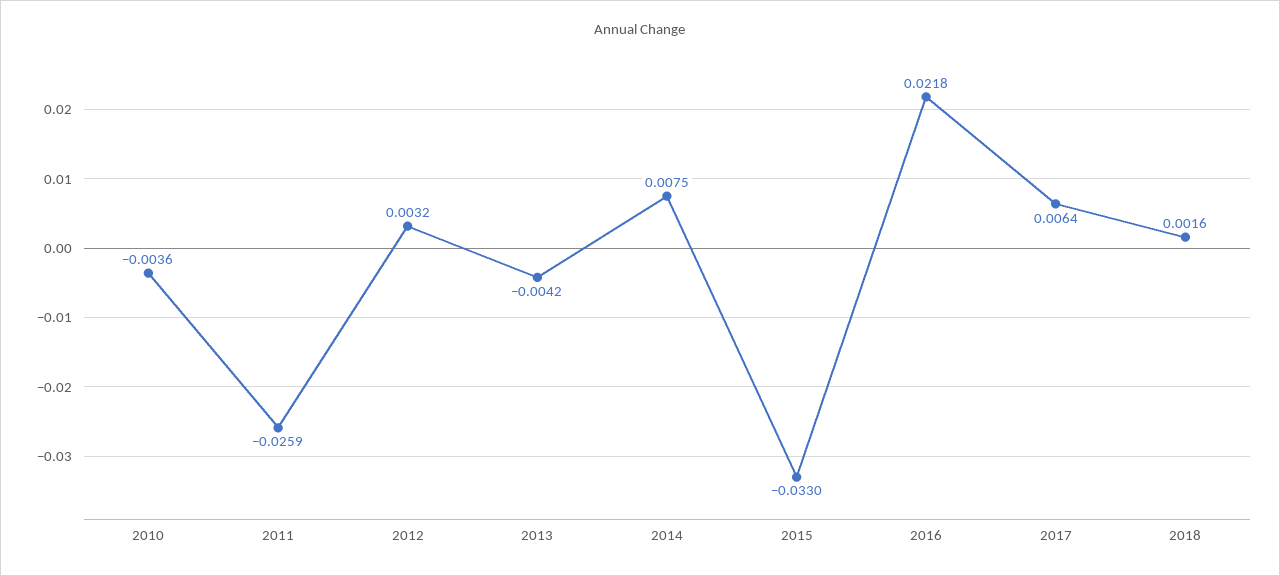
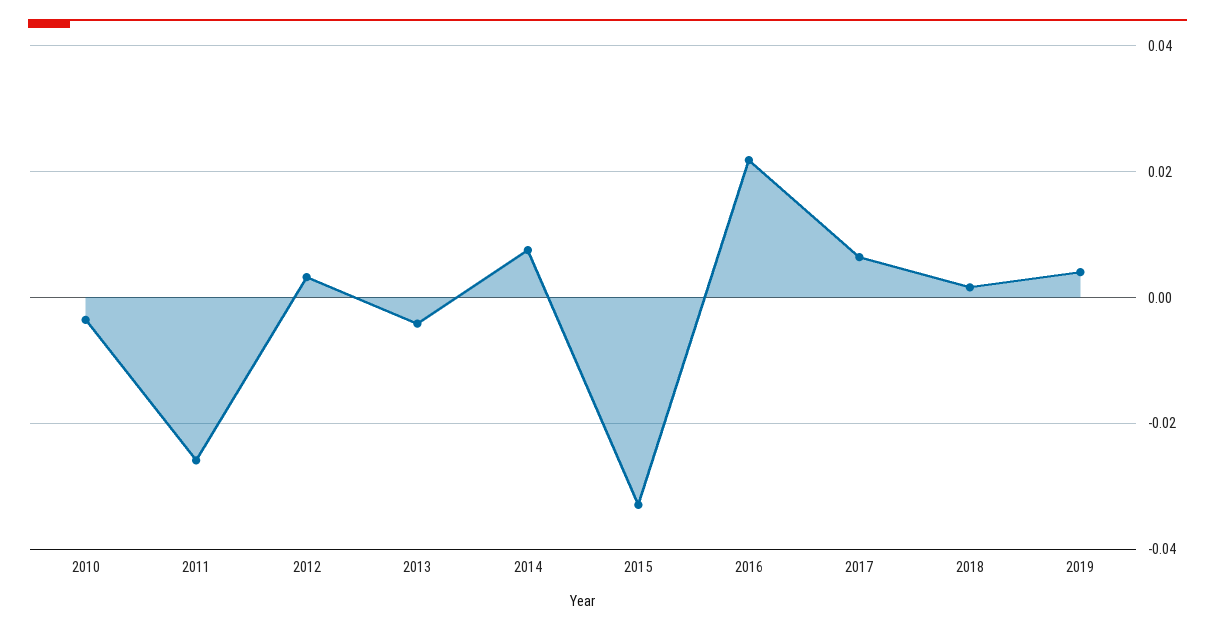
2019: none -> 0.004

